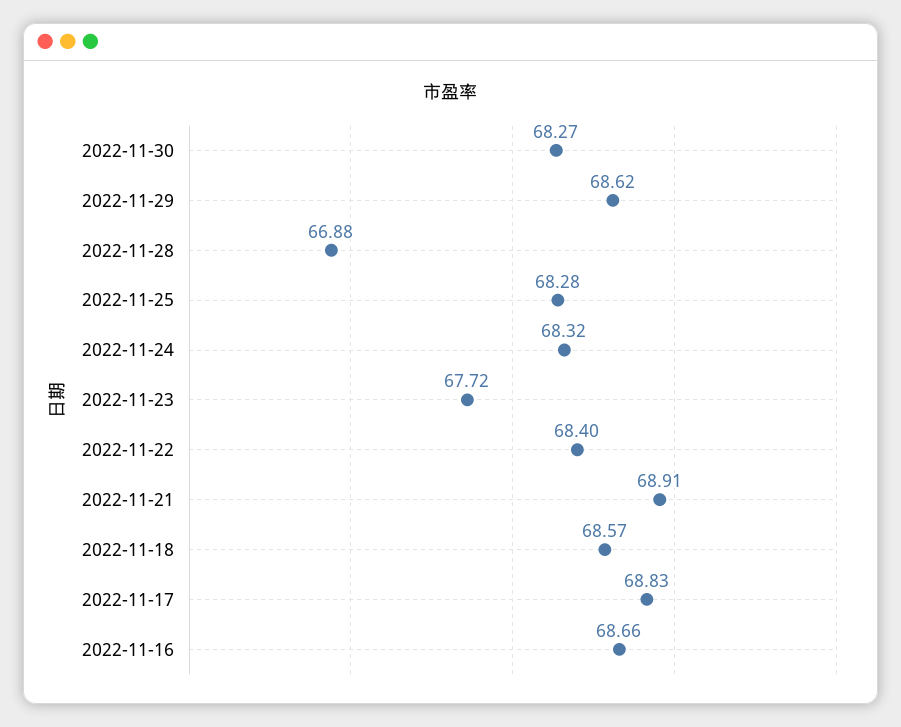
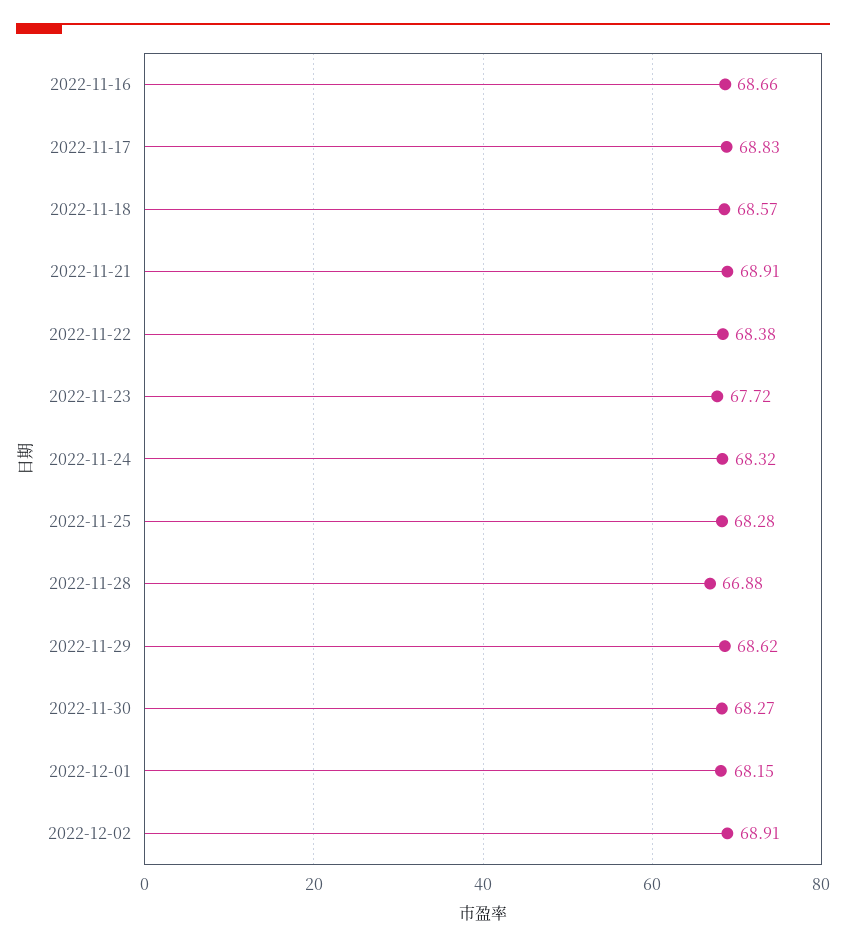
2022-11-22: 68.4 -> 68.38
2022-12-01: none -> 68.15
2022-12-02: none -> 68.91

